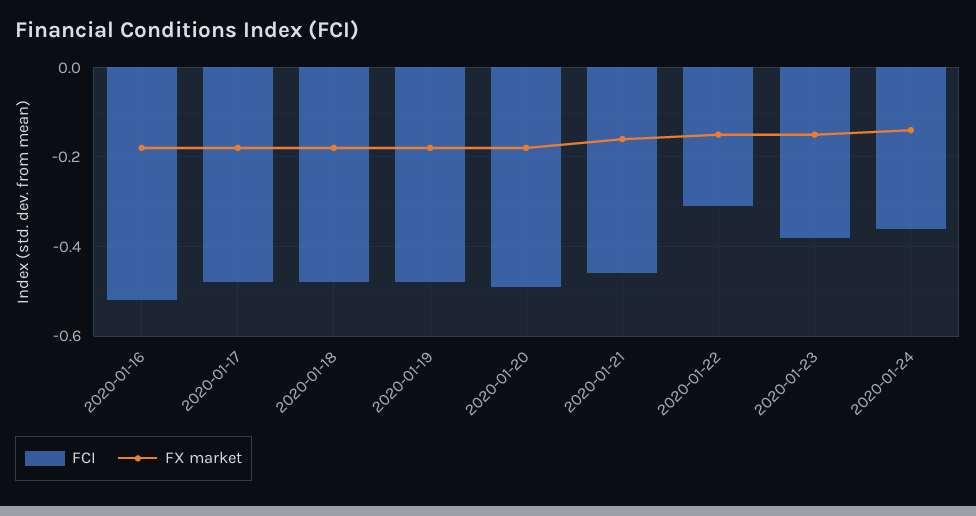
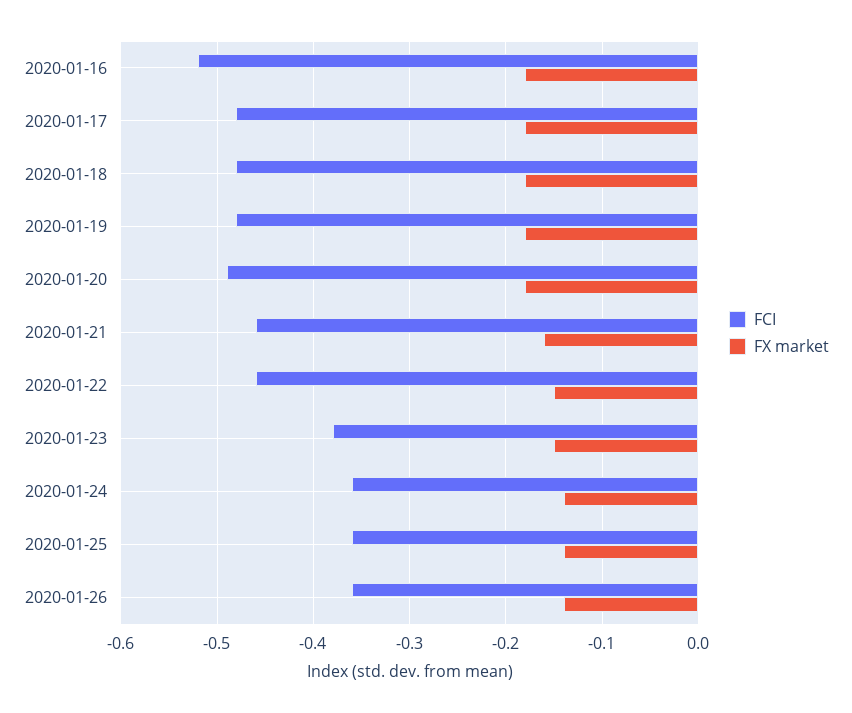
FCI, 2020-01-22: -0.3 -> -0.46
FCI, 2020-01-25: none -> -0.36
FX market, 2020-01-25: none -> -0.14
FCI, 2020-01-26: none -> -0.36
FX market, 2020-01-26: none -> -0.14

